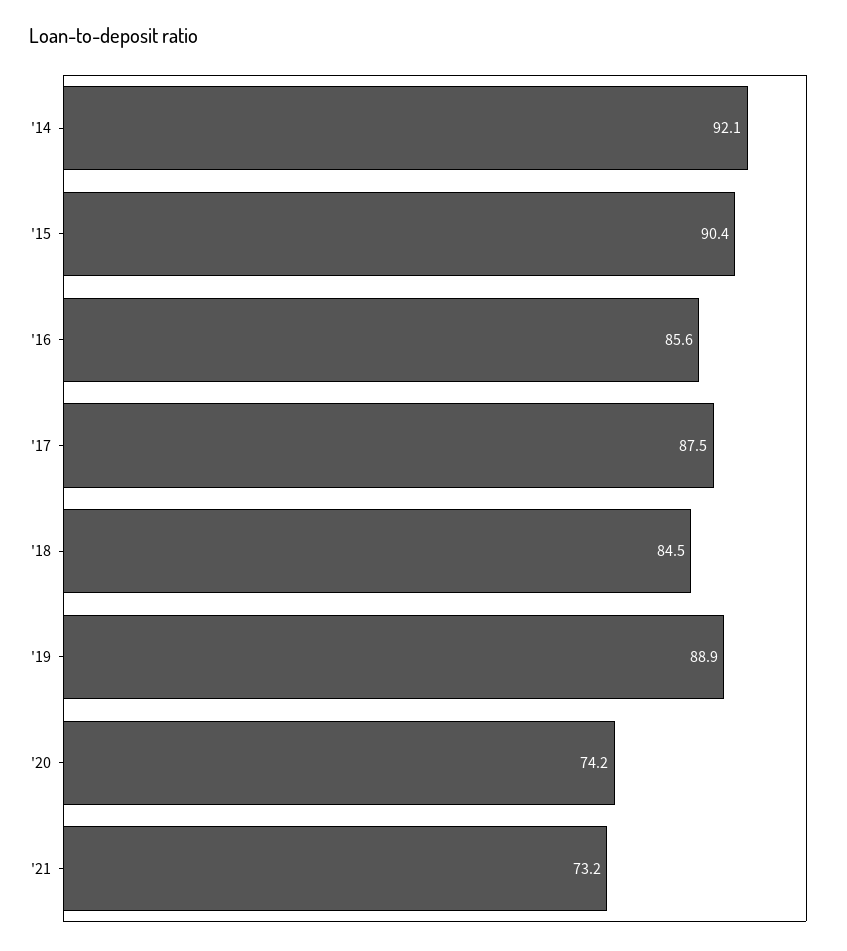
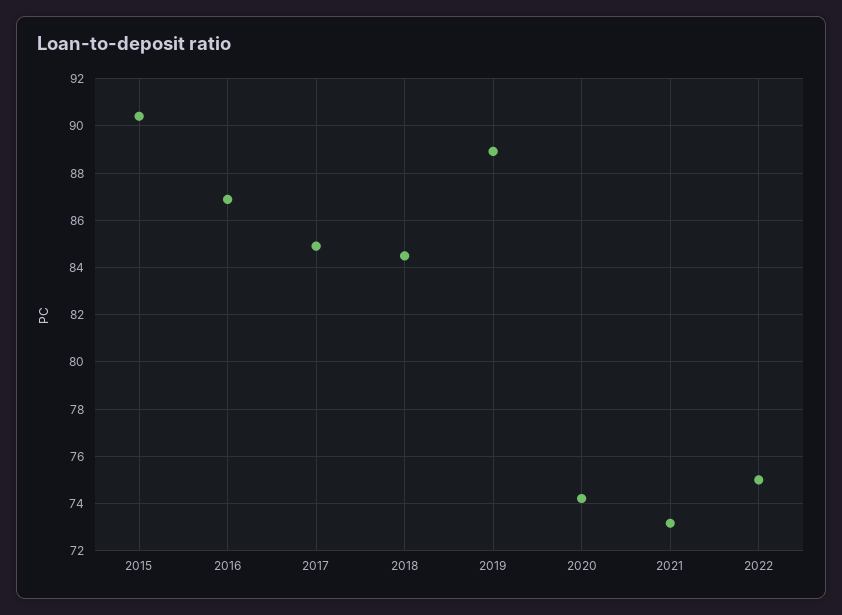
'14: 92.1 -> none
'16: 85.6 -> 87
'17: 87.5 -> 85
2022: none -> 75

